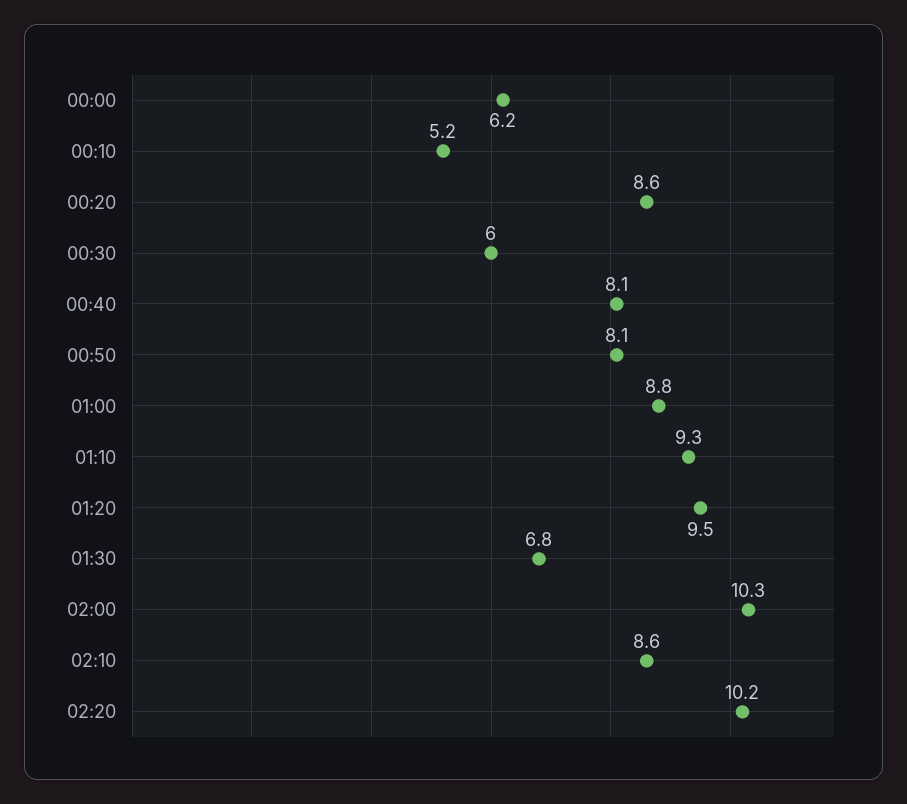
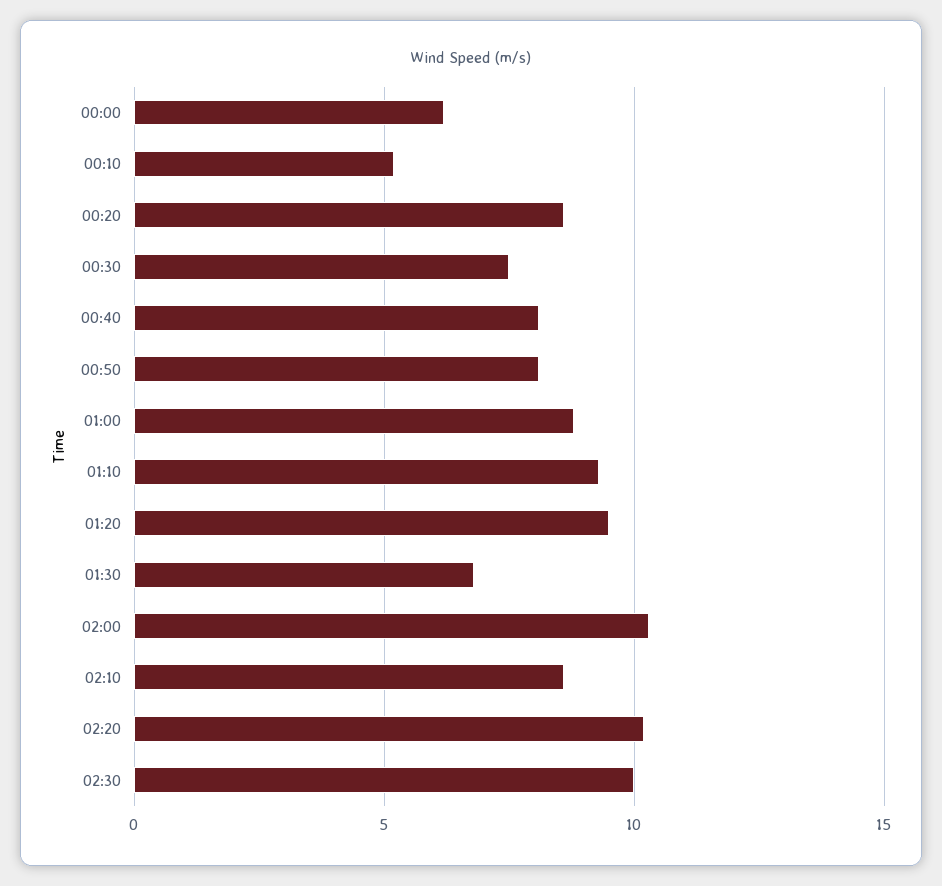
00:30: 6 -> 7.5
02:30: none -> 10

